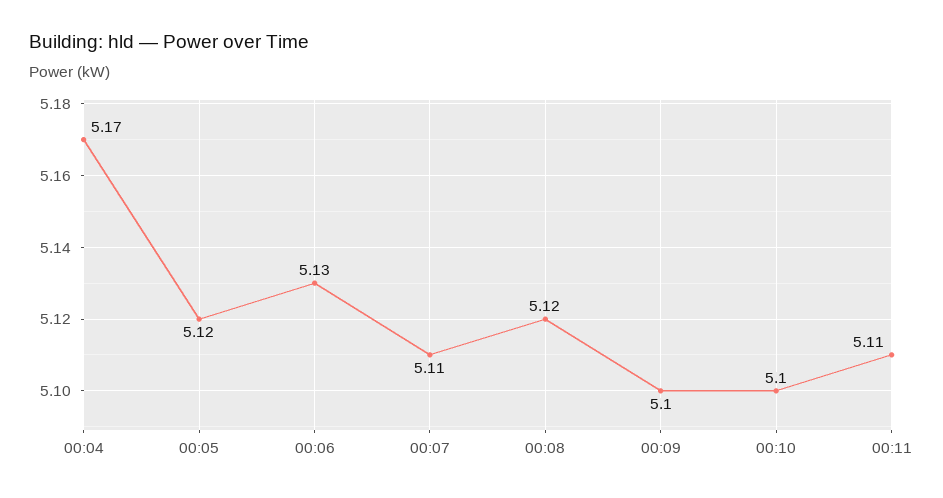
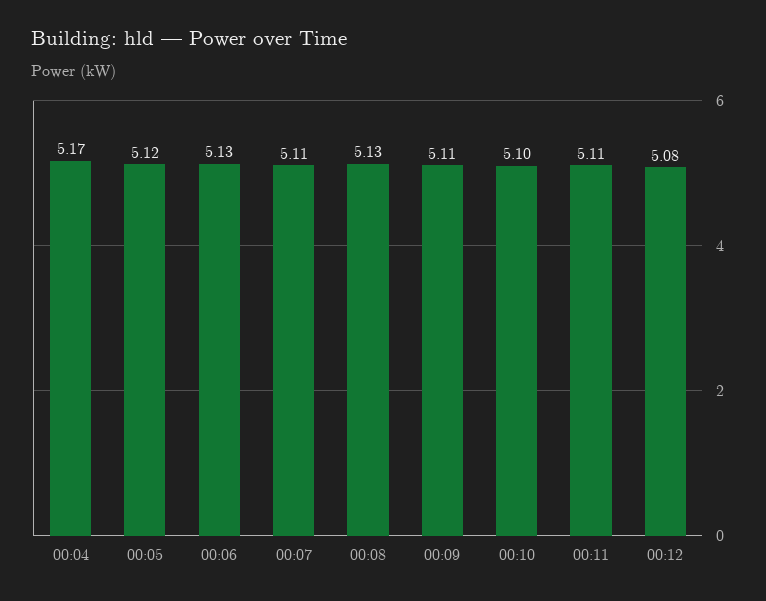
00:08: 5.12 -> 5.13
00:09: 5.1 -> 5.11
00:12: none -> 5.08

